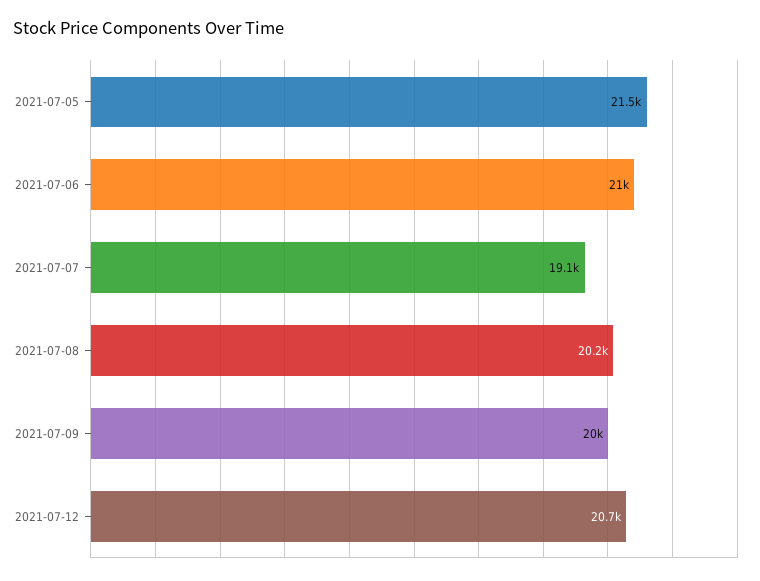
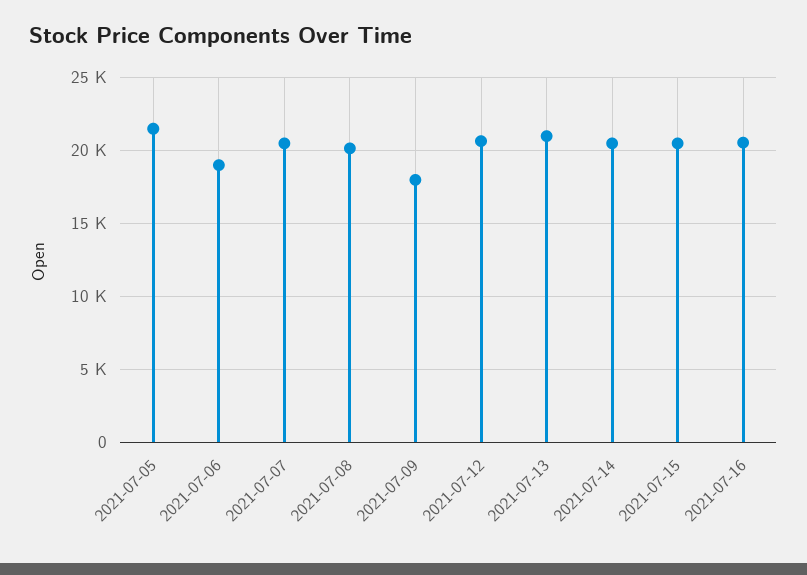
2021-07-06: 21000 -> 19000
2021-07-07: 19100 -> 20500
2021-07-09: 20000 -> 18000
2021-07-13: none -> 21000
2021-07-14: none -> 20500
2021-07-15: none -> 20500
2021-07-16: none -> 20500

